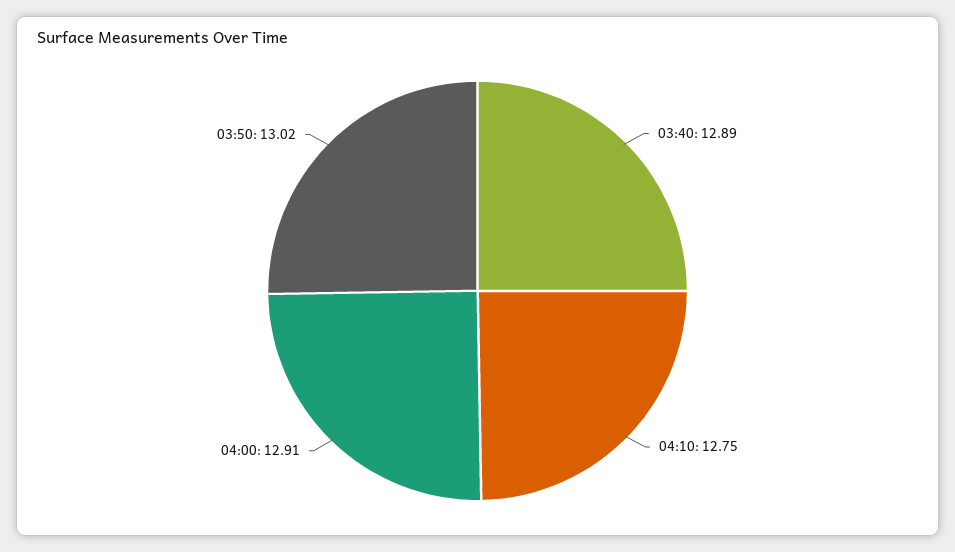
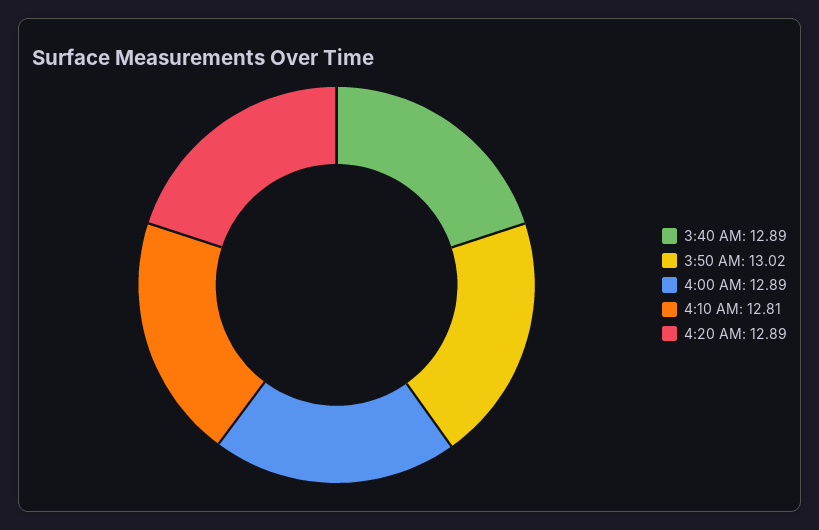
04:10: 12.75 -> 12.81
04:00: 12.91 -> 12.89
4:20 AM: none -> 12.89

